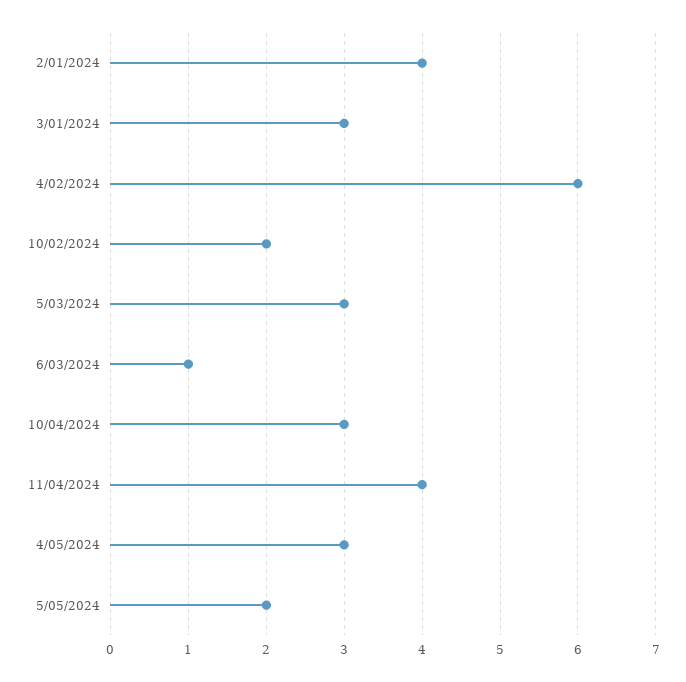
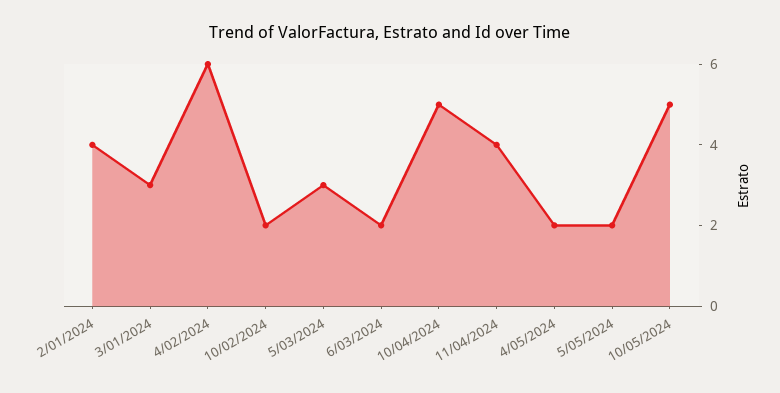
6/03/2024: 1 -> 2
10/04/2024: 3 -> 5
4/05/2024: 3 -> 2
10/05/2024: none -> 5

